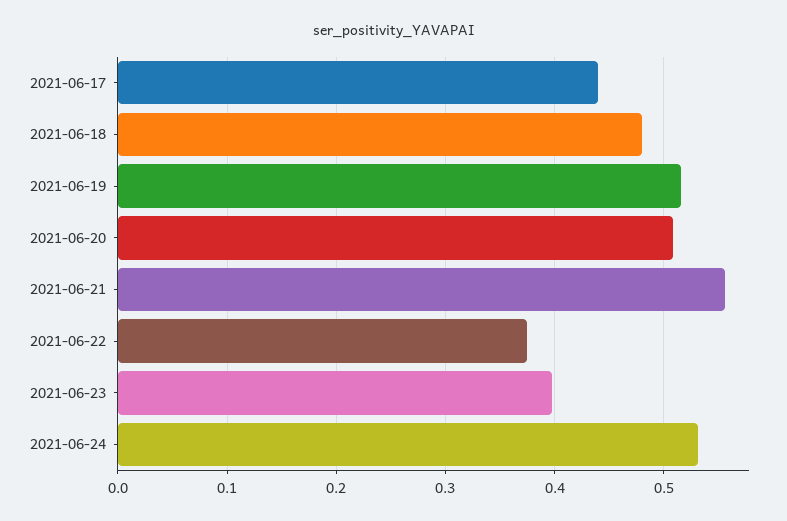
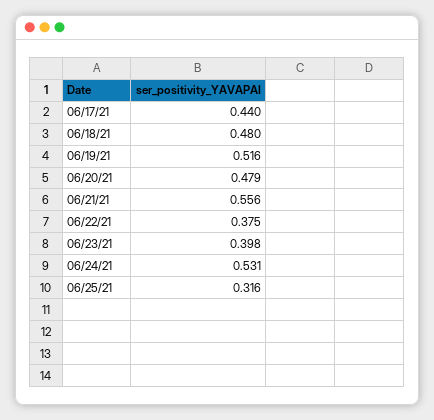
2021-06-20: 0.51 -> 0.479
06/25/21: none -> 0.316

